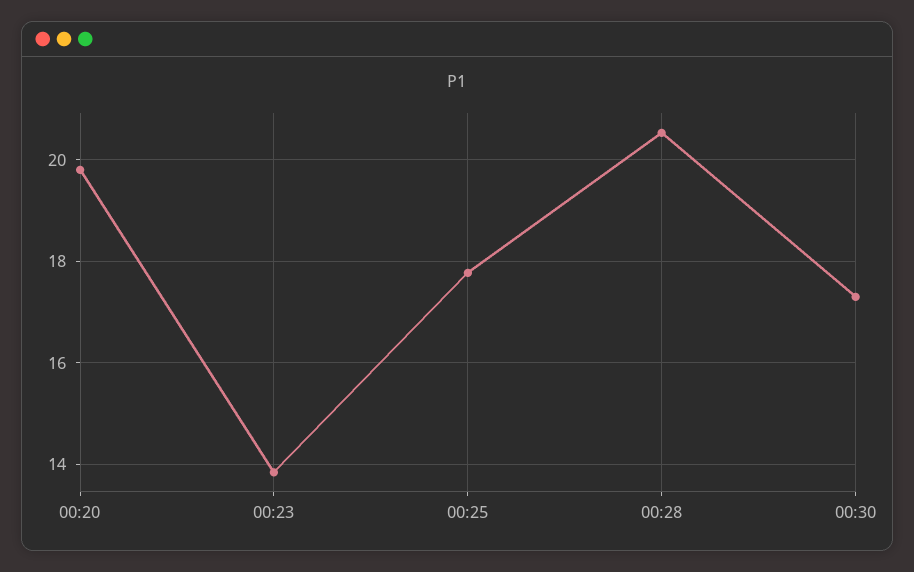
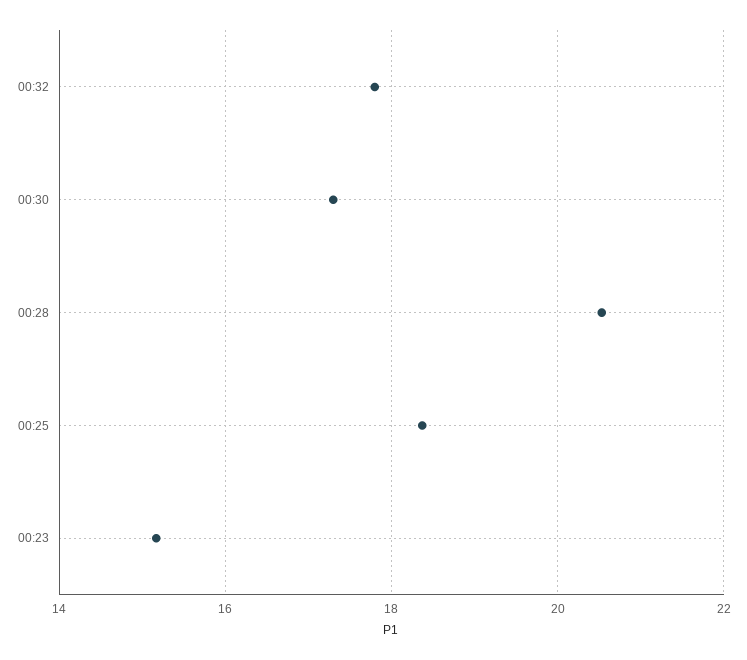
00:20: 19.8 -> none
00:23: 13.8 -> 15.2
00:25: 17.8 -> 18.4
00:32: none -> 17.8

